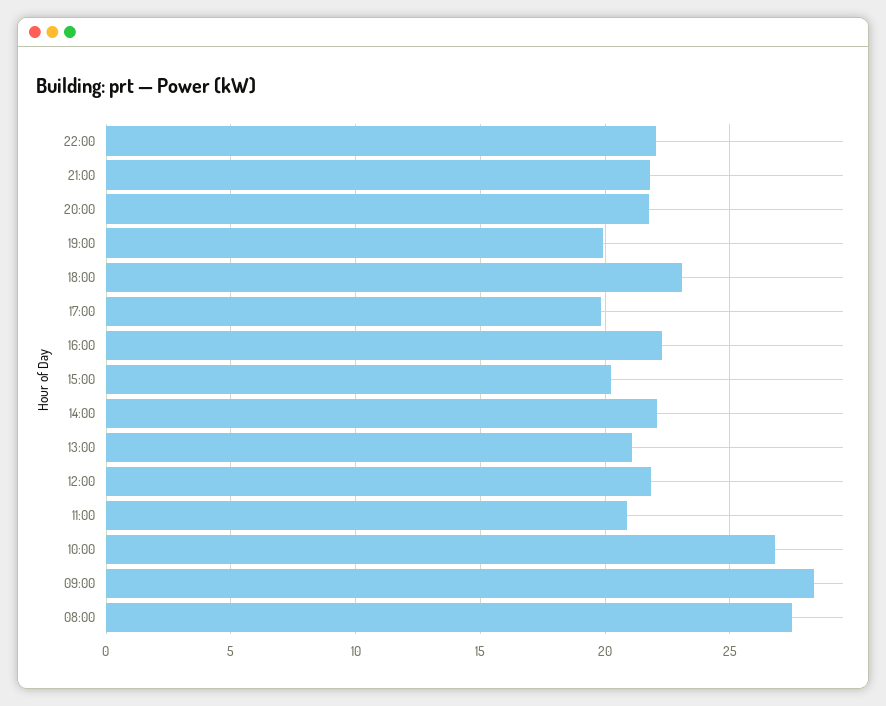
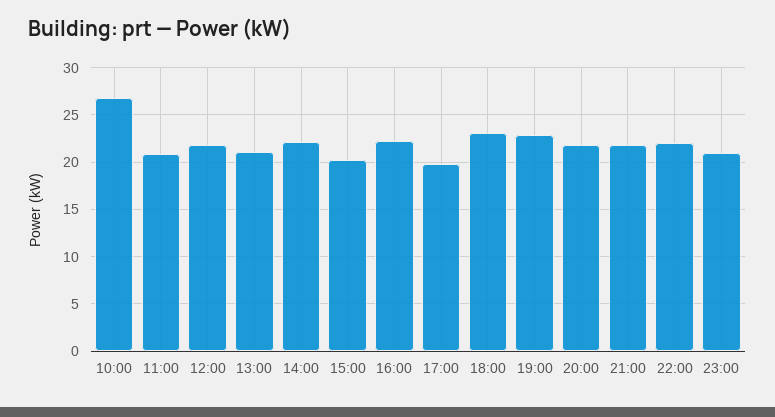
19:00: 20 -> 23
09:00: 28.5 -> none
08:00: 27.5 -> none
23:00: none -> 21

